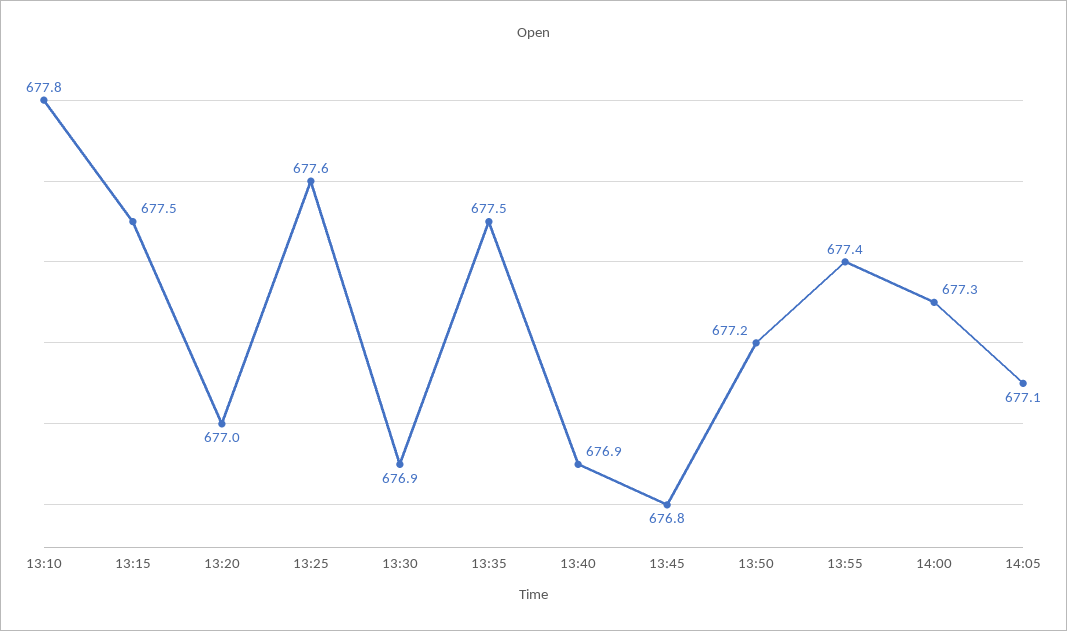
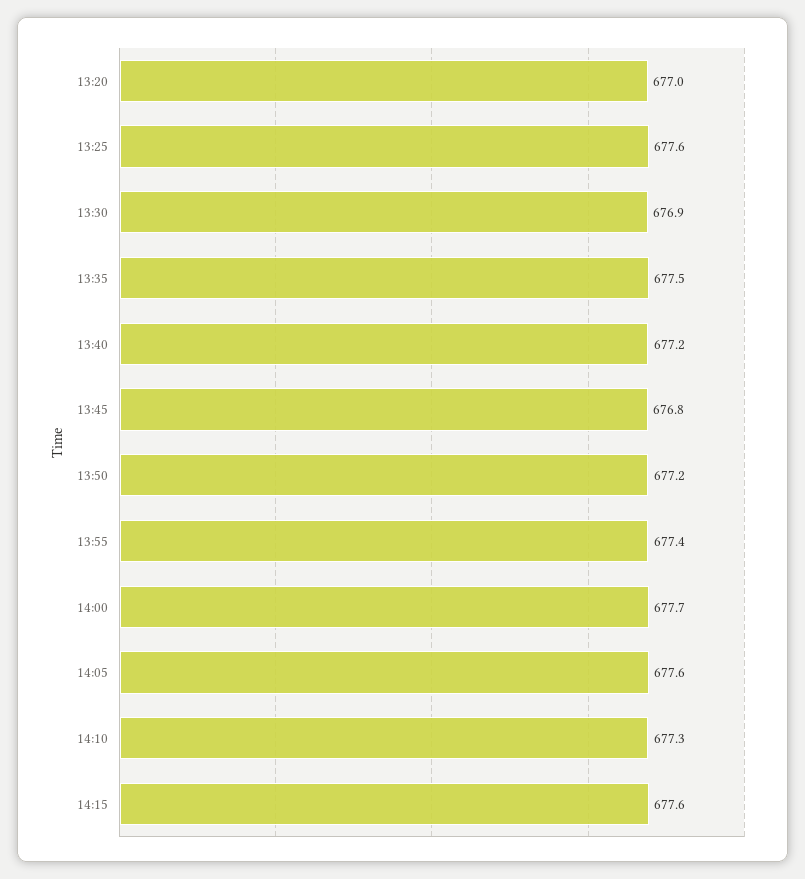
13:10: 677.8 -> none
13:15: 677.5 -> none
13:40: 676.9 -> 677.2
14:00: 677.3 -> 677.7
14:05: 677.1 -> 677.6
14:10: none -> 677.3
14:15: none -> 677.6

